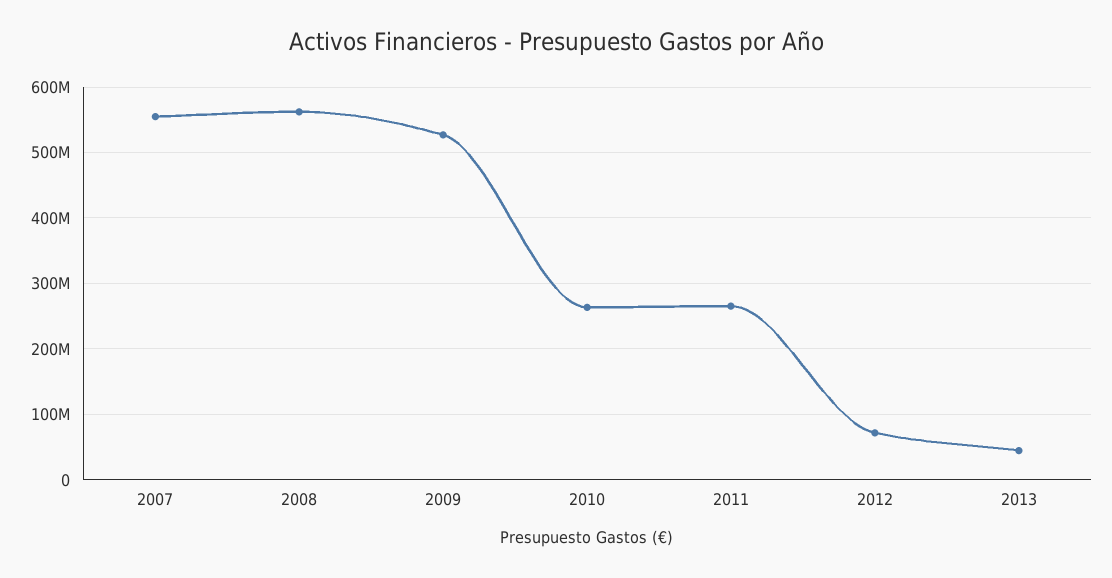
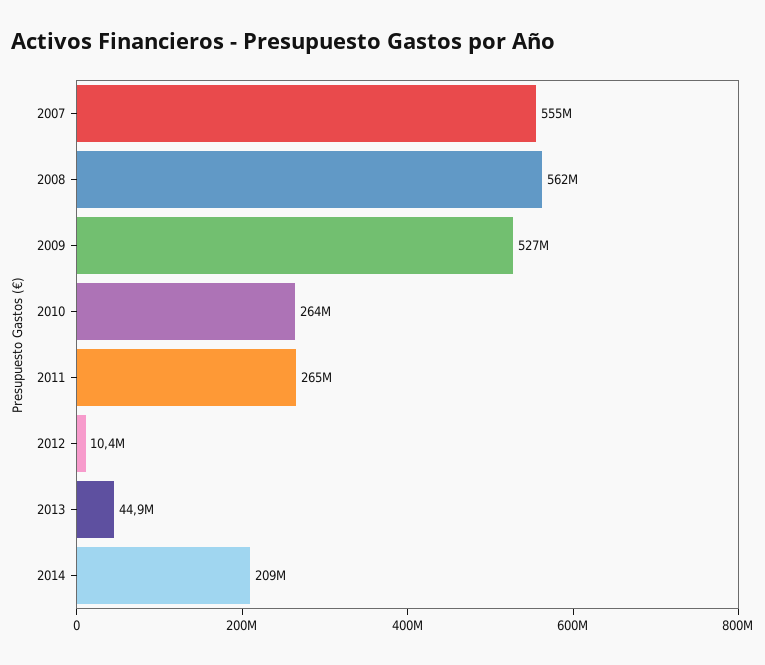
2012: 70000000 -> 10400000
2014: none -> 209000000

